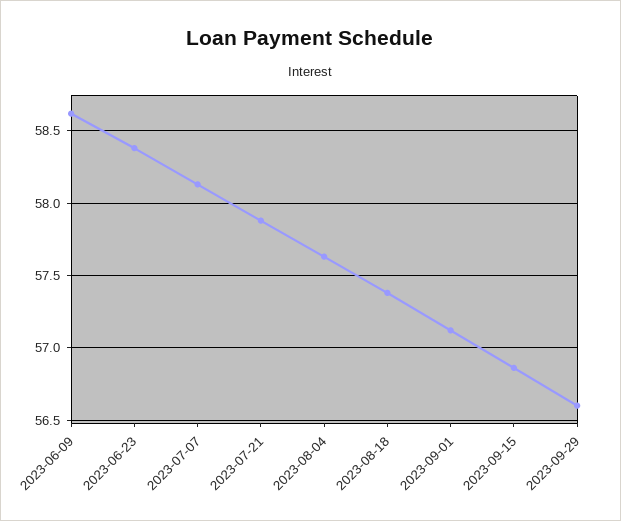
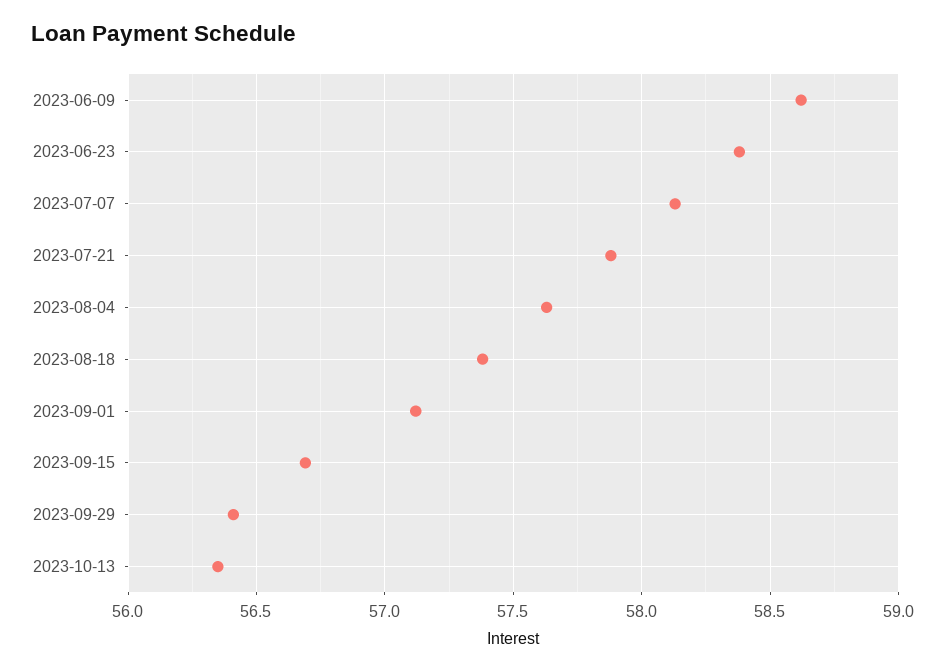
2023-09-15: 56.85 -> 56.7
2023-09-29: 56.6 -> 56.4
2023-10-13: none -> 56.35

